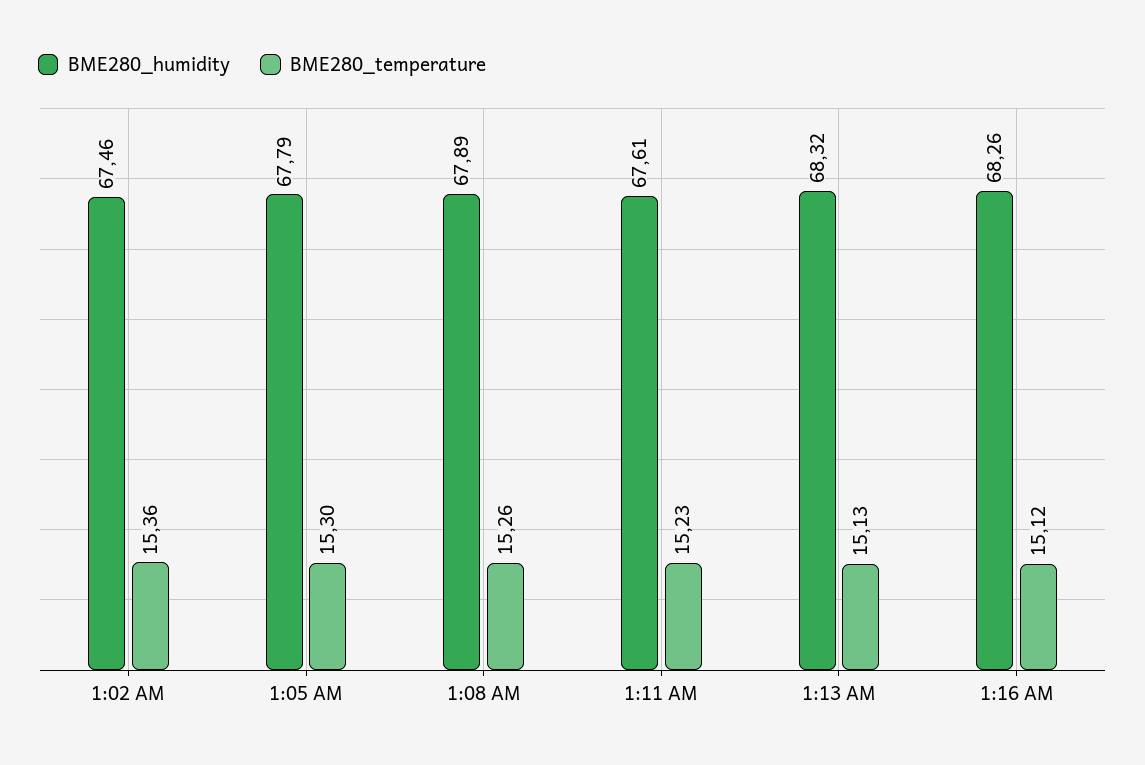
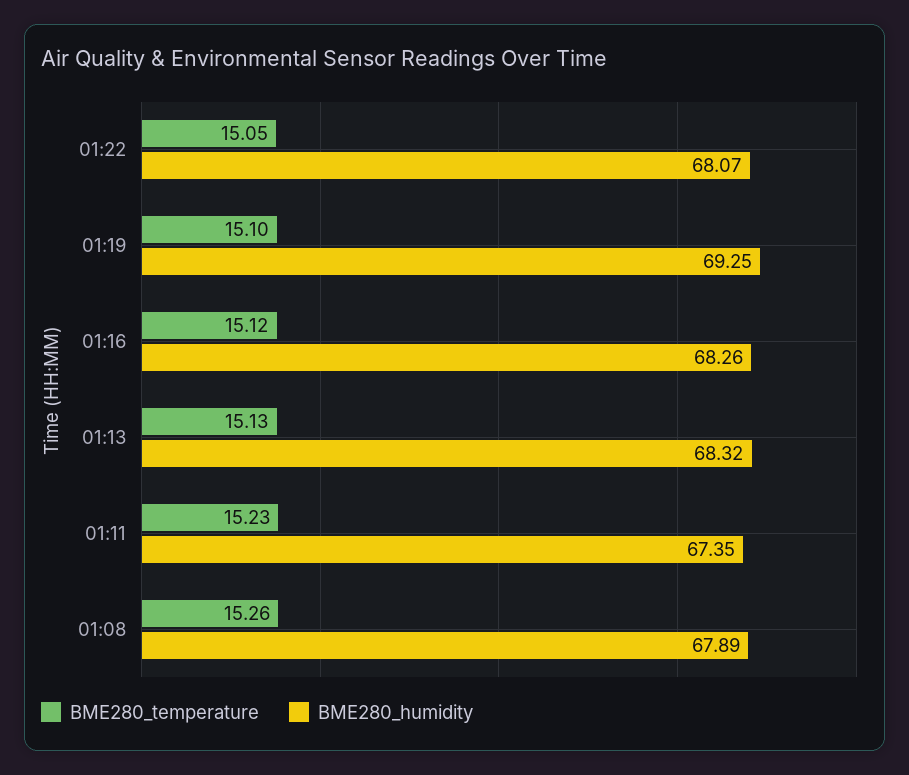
BME280_humidity, 1:02 AM: 67.46 -> none
BME280_temperature, 1:02 AM: 15.36 -> none
BME280_humidity, 1:05 AM: 67.79 -> none
BME280_temperature, 1:05 AM: 15.3 -> none
BME280_humidity, 1:11 AM: 67.61 -> 67.35
BME280_temperature, 01:22: none -> 15.05
BME280_humidity, 01:22: none -> 68.07
BME280_temperature, 01:19: none -> 15.1
BME280_humidity, 01:19: none -> 69.25

